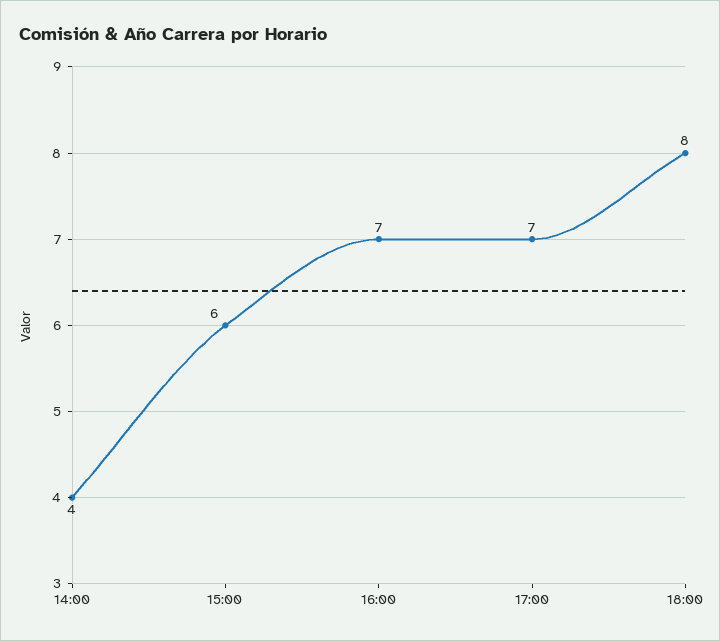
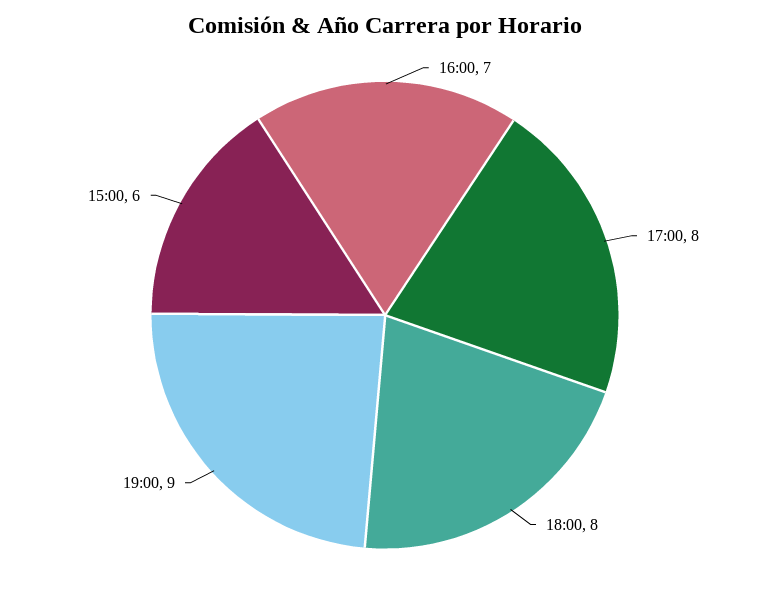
14:00: 4 -> none
17:00: 7 -> 8
19:00: none -> 9

